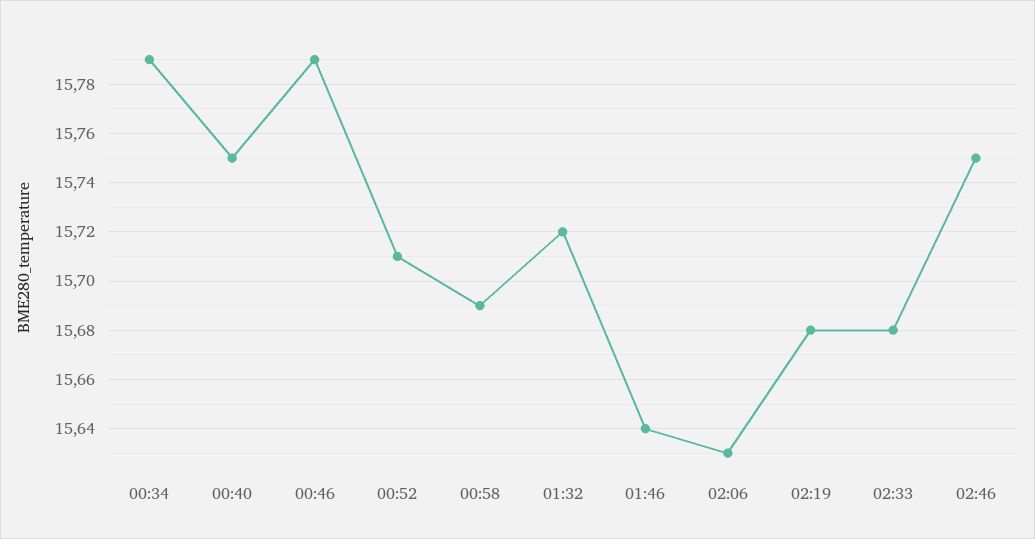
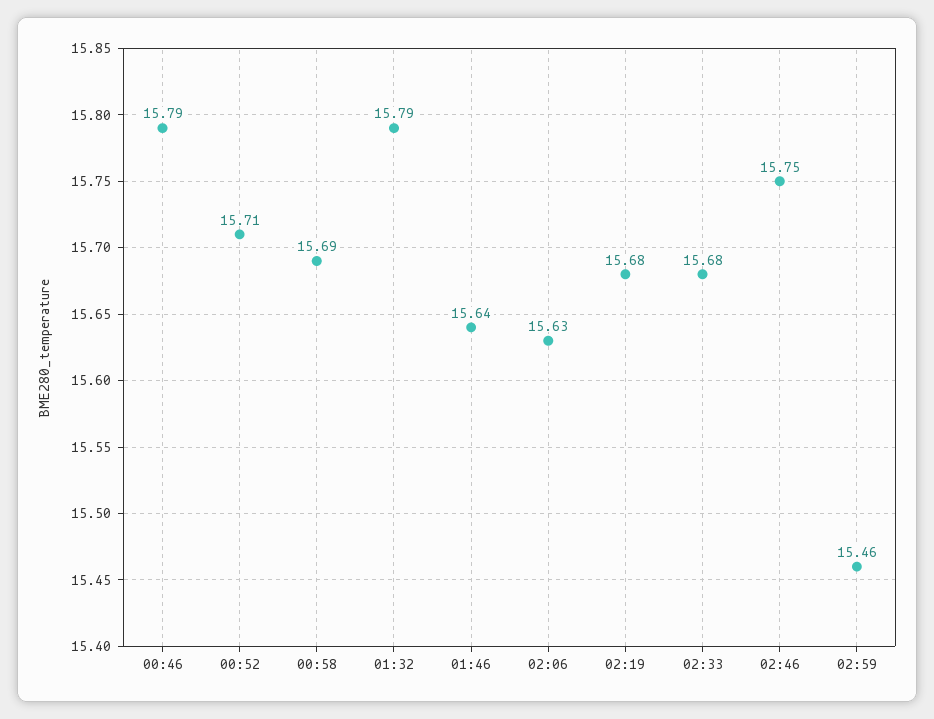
00:34: 15.79 -> none
00:40: 15.75 -> none
01:32: 15.72 -> 15.79
02:59: none -> 15.46

